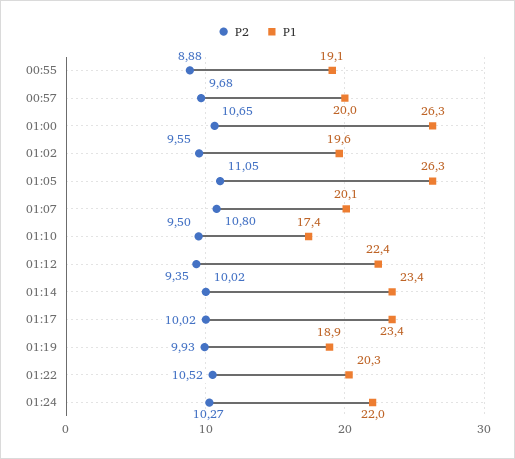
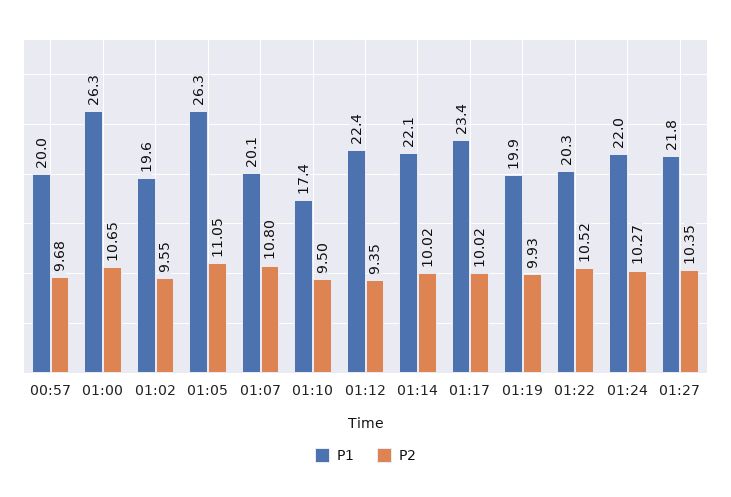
P2, 00:55: 8.88 -> none
P1, 00:55: 19.1 -> none
P1, 01:14: 23.4 -> 22.1
P1, 01:19: 18.9 -> 19.9
P1, 01:27: none -> 21.8
P2, 01:27: none -> 10.35

